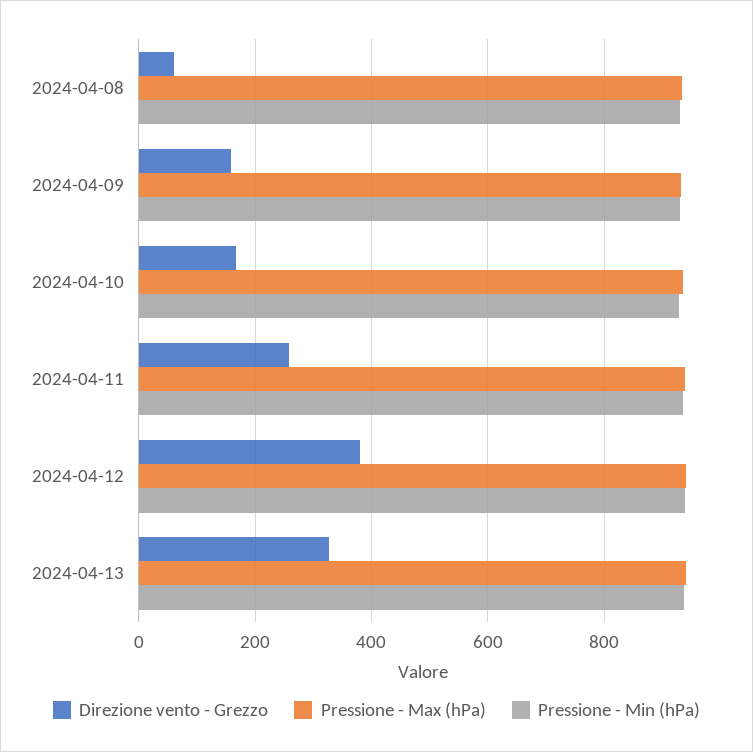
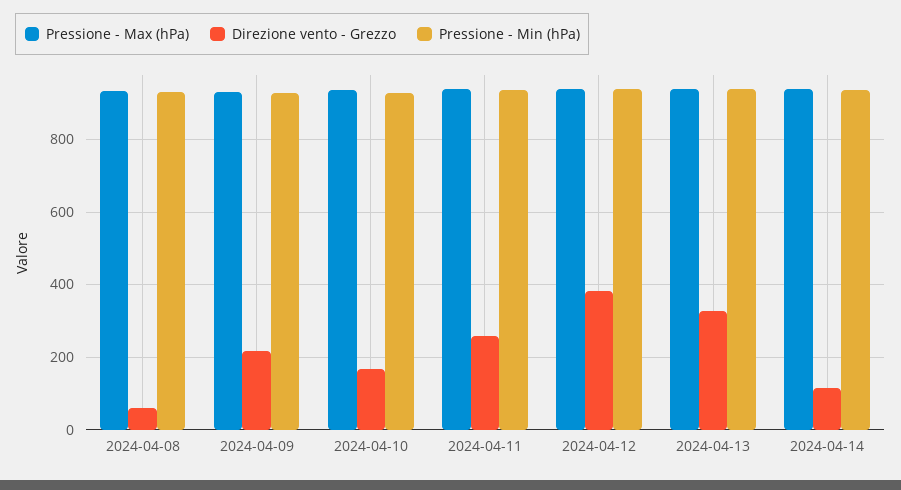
Direzione vento - Grezzo, 2024-04-09: 160 -> 220
Pressione - Max (hPa), 2024-04-14: none -> 940
Direzione vento - Grezzo, 2024-04-14: none -> 120
Pressione - Min (hPa), 2024-04-14: none -> 940

